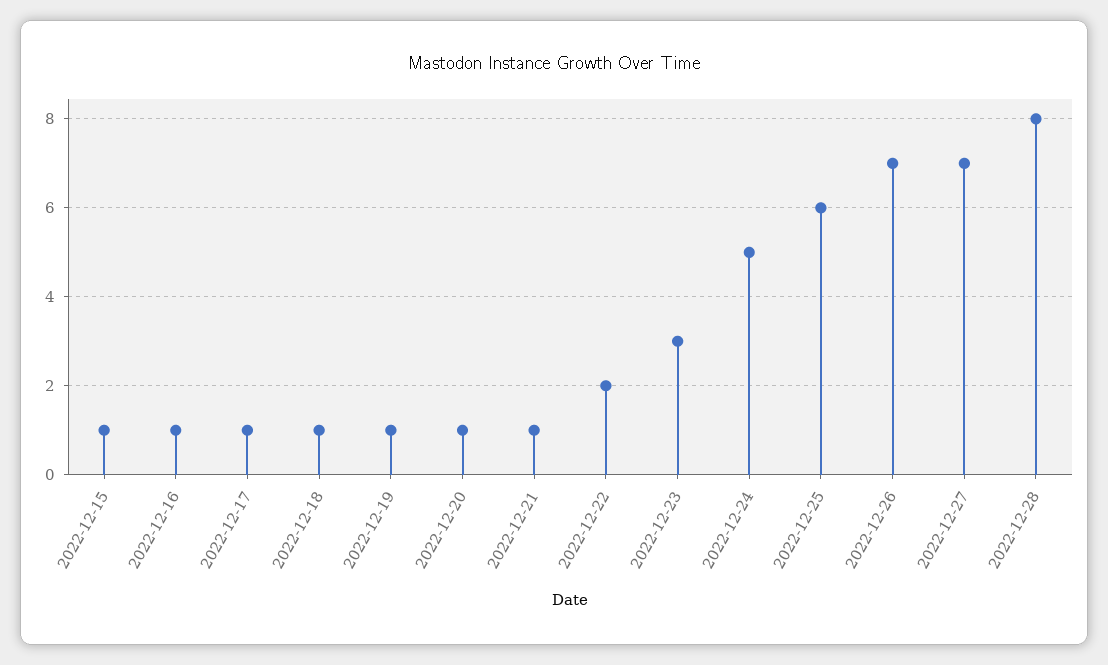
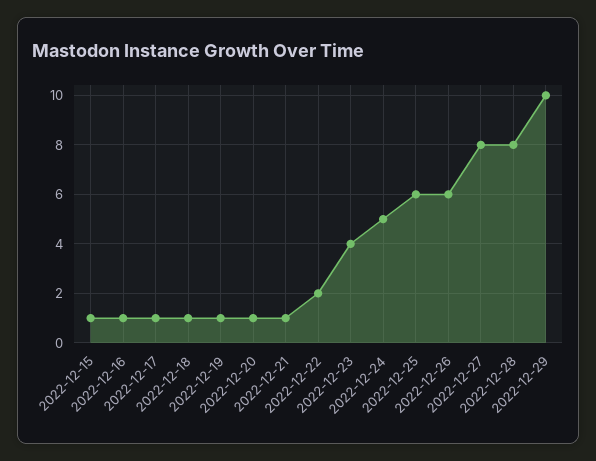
2022-12-23: 3 -> 4
2022-12-26: 7 -> 6
2022-12-27: 7 -> 8
2022-12-29: none -> 10

